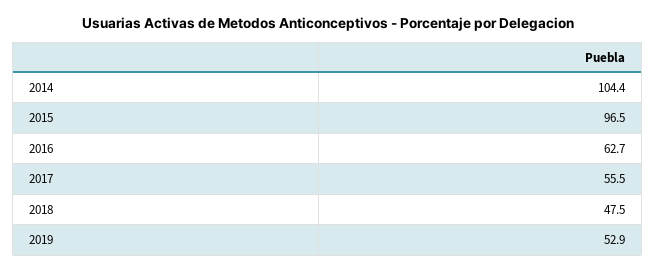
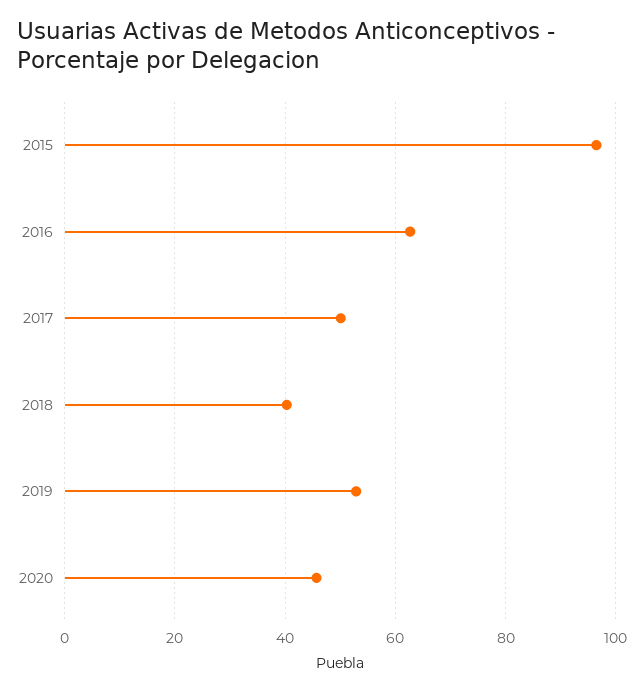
2014: 104.4 -> none
2017: 55.5 -> 50
2018: 47.5 -> 40
2020: none -> 46

